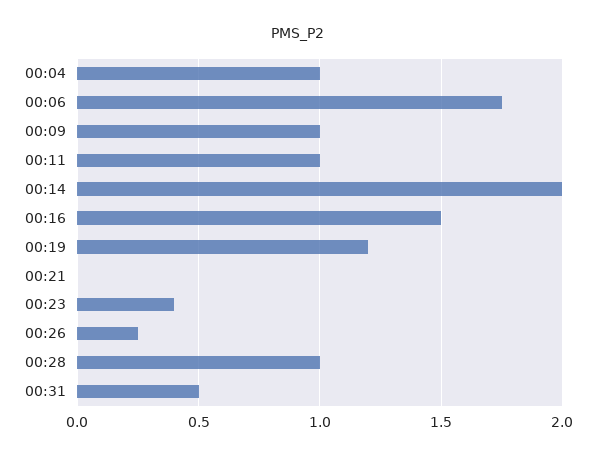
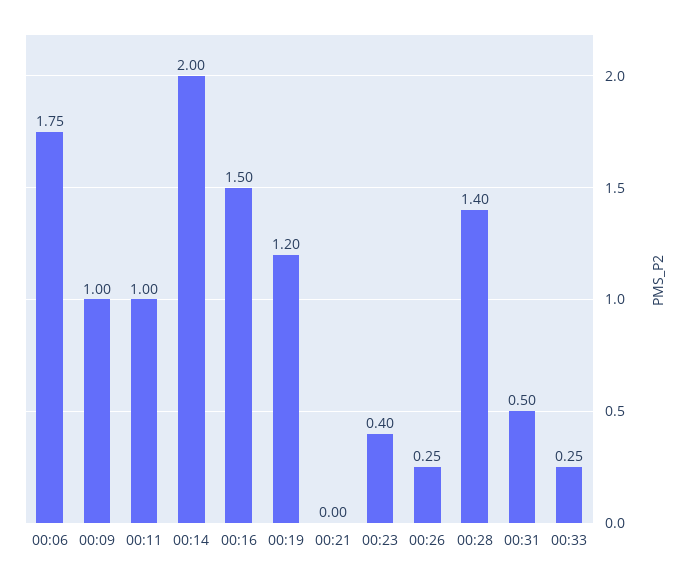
00:04: 1 -> none
00:28: 1 -> 1.4
00:33: none -> 0.25

